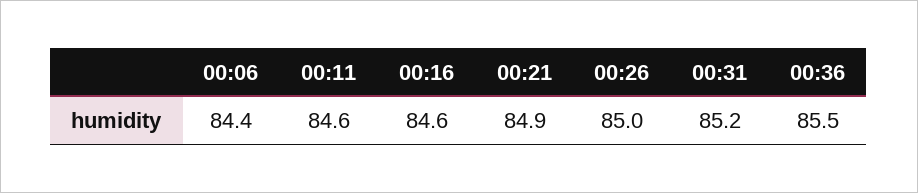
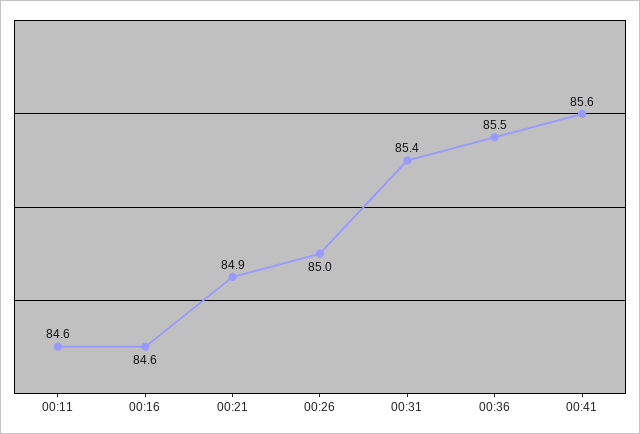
00:06: 84.4 -> none
00:31: 85.2 -> 85.4
00:41: none -> 85.6

